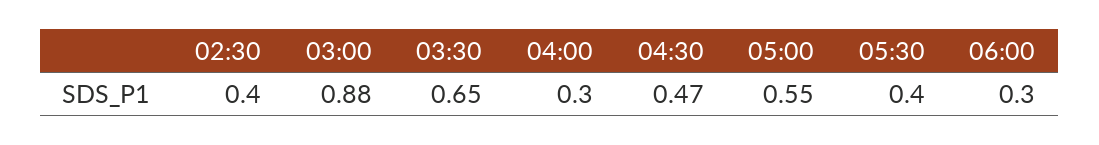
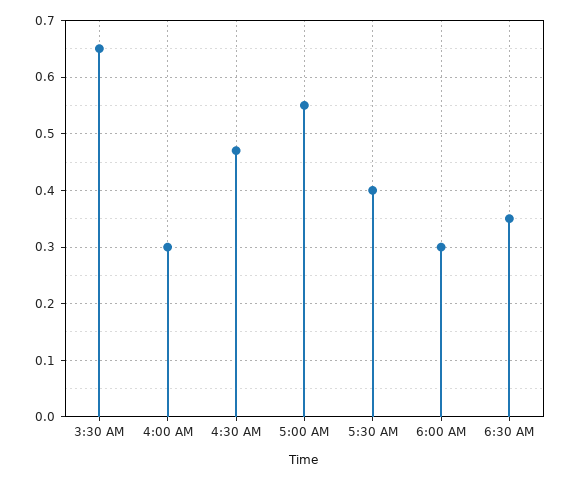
02:30: 0.4 -> none
03:00: 0.88 -> none
6:30 AM: none -> 0.35

